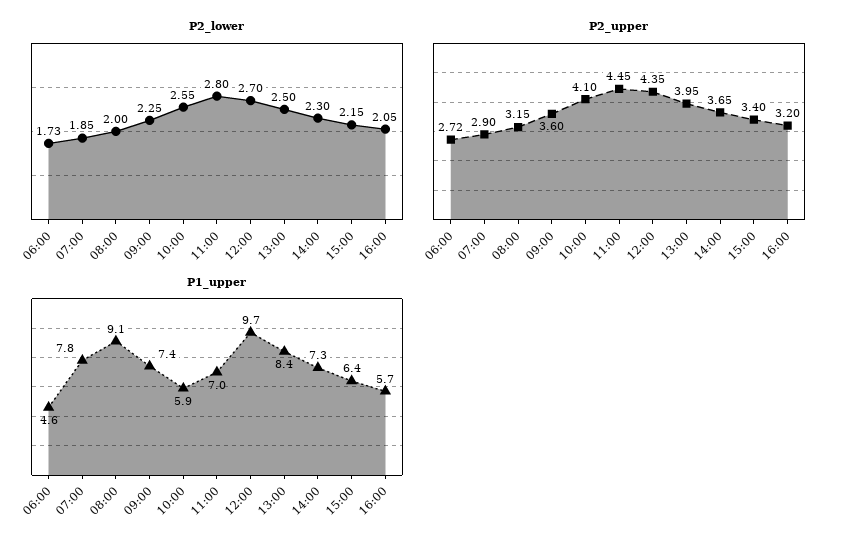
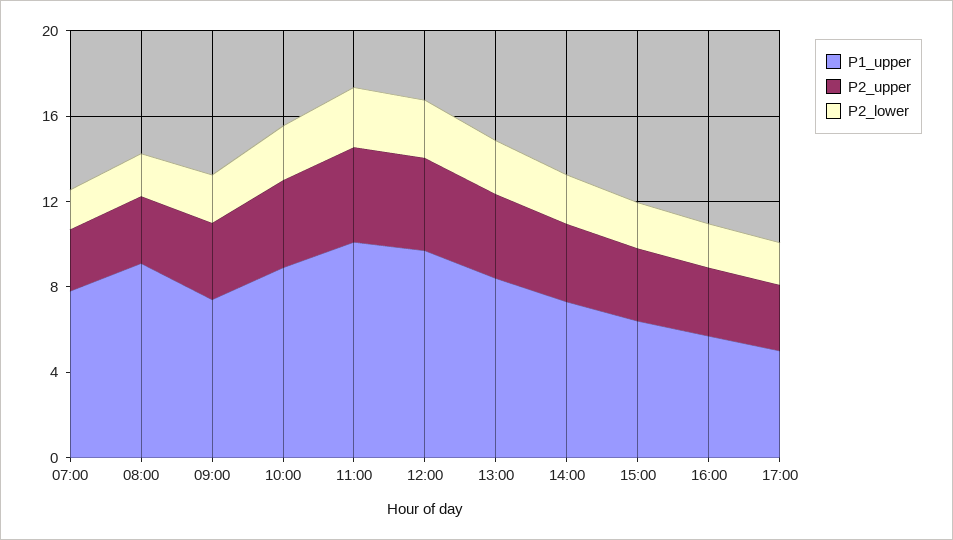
P2_lower, 06:00: 1.73 -> none
P2_upper, 06:00: 2.72 -> none
P1_upper, 06:00: 4.6 -> none
P1_upper, 10:00: 5.9 -> 9
P1_upper, 11:00: 7 -> 10
P1_upper, 17:00: none -> 5
P2_upper, 17:00: none -> 3
P2_lower, 17:00: none -> 2

